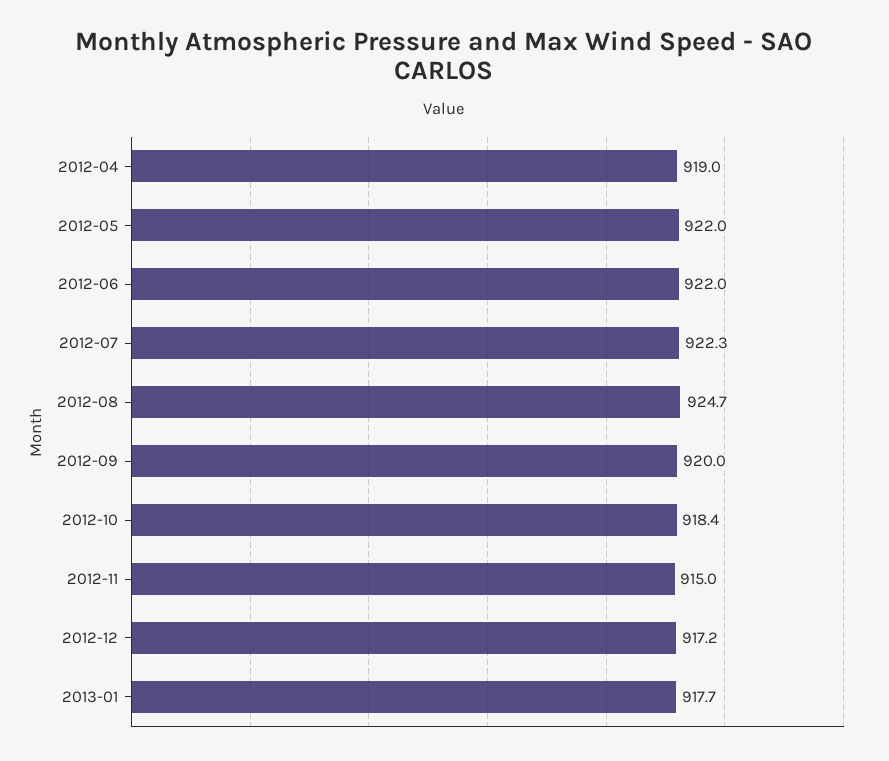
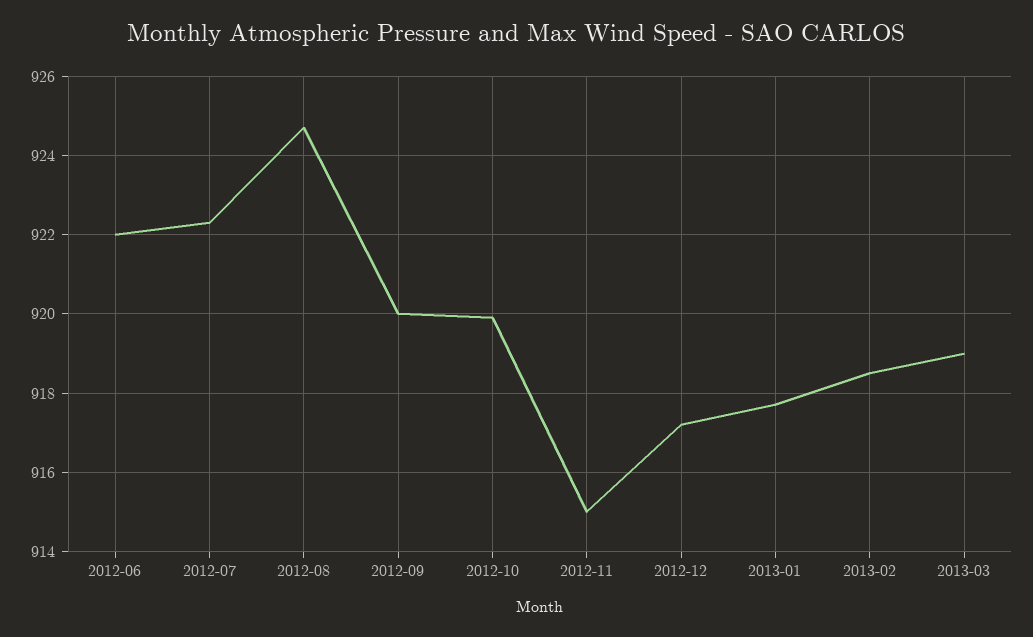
2012-04: 919 -> none
2012-05: 922 -> none
2012-10: 918.4 -> 920
2013-02: none -> 918.5
2013-03: none -> 919

